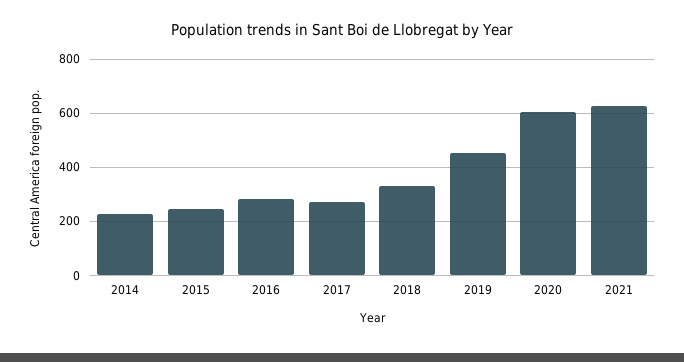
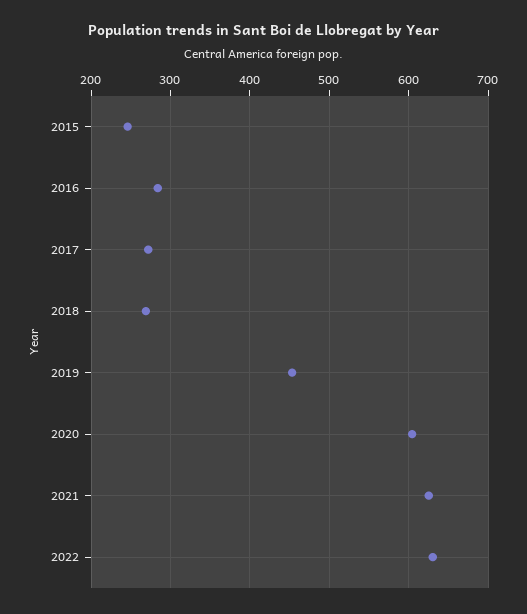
2014: 225 -> none
2018: 325 -> 270
2022: none -> 630

